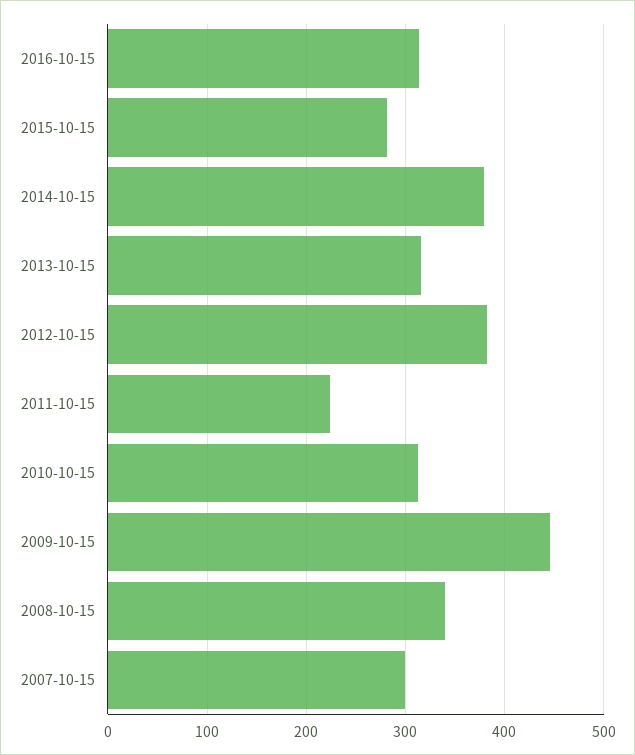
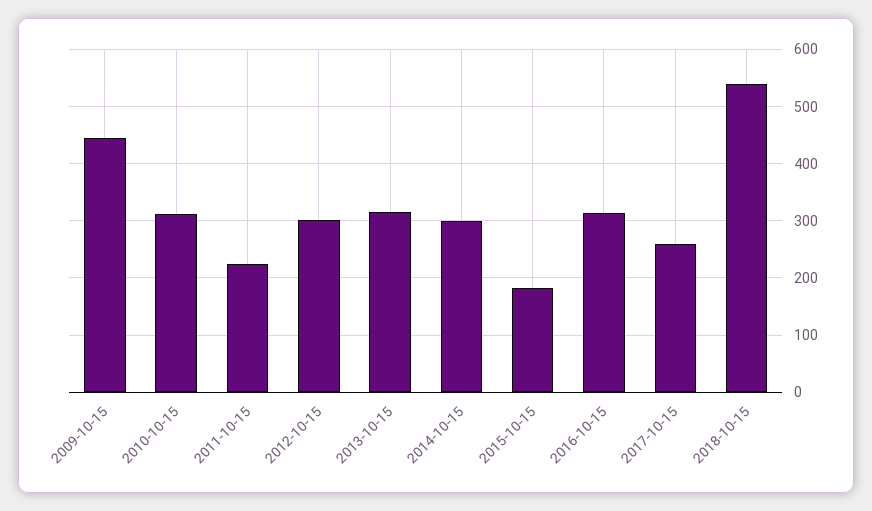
2015-10-15: 280 -> 180
2014-10-15: 380 -> 300
2012-10-15: 380 -> 300
2008-10-15: 340 -> none
2007-10-15: 300 -> none
2017-10-15: none -> 260
2018-10-15: none -> 540

